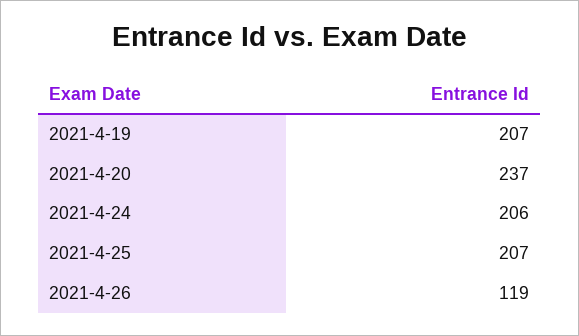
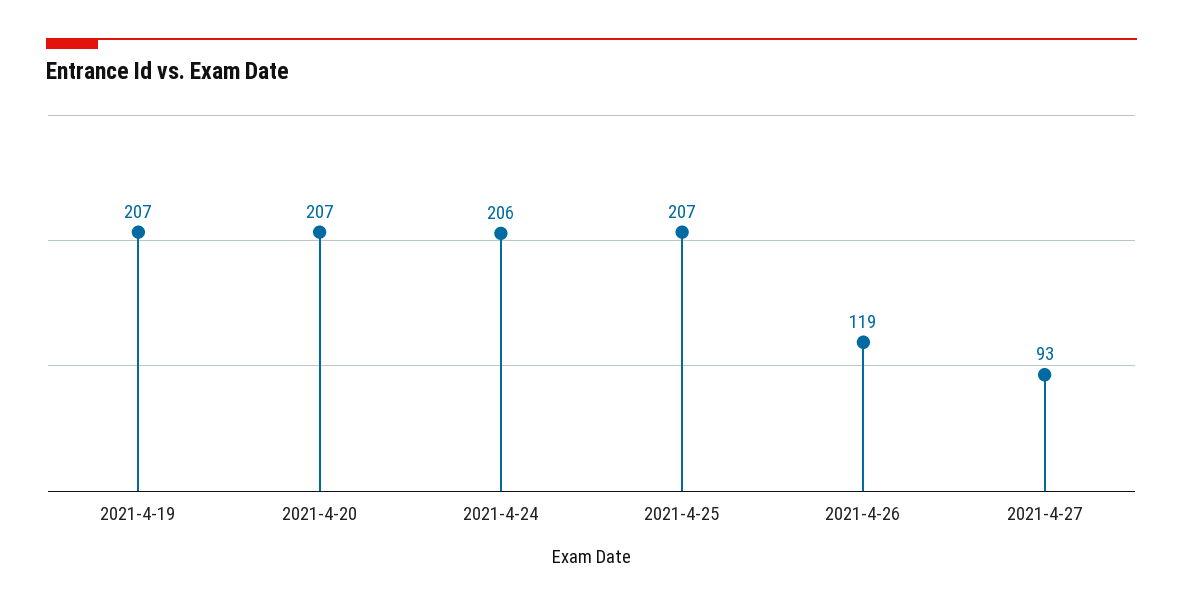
2021-4-20: 237 -> 207
2021-4-27: none -> 93

